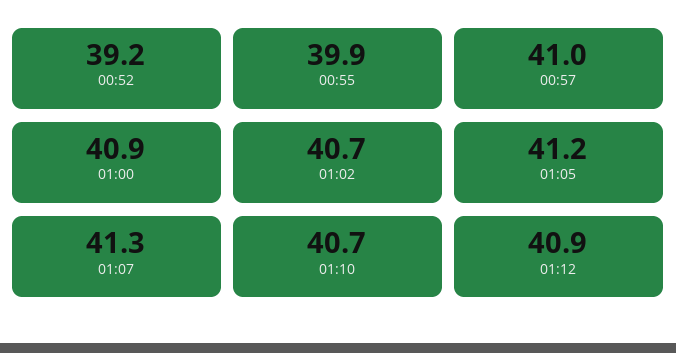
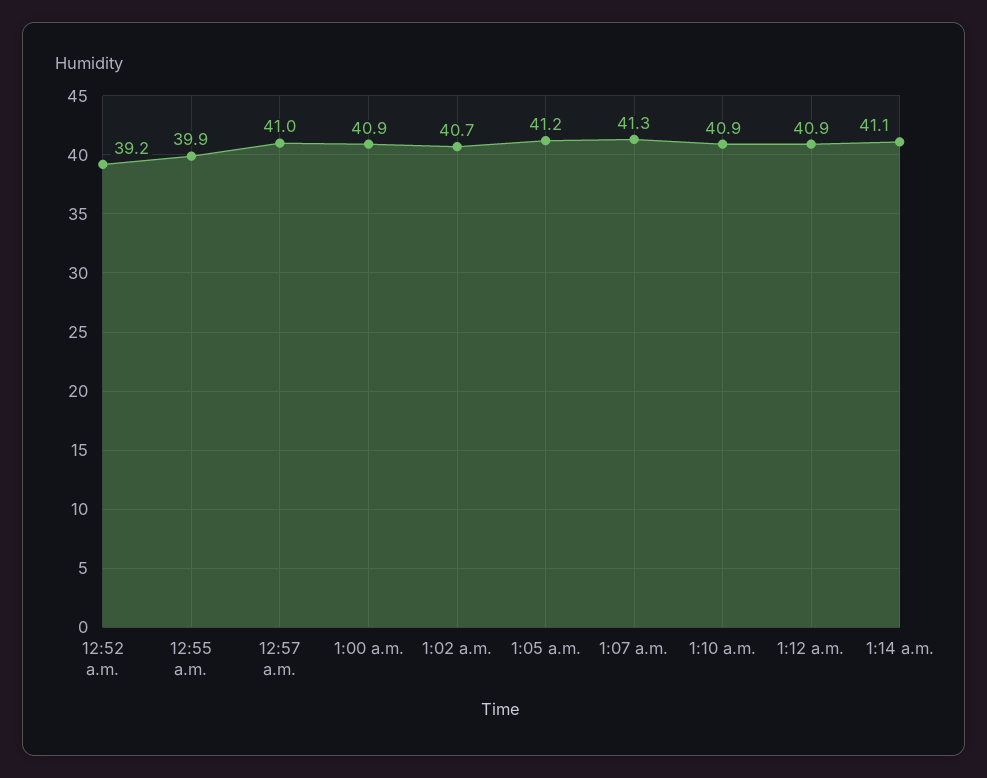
01:10: 40.7 -> 40.9
1:14 a.m.: none -> 41.1

